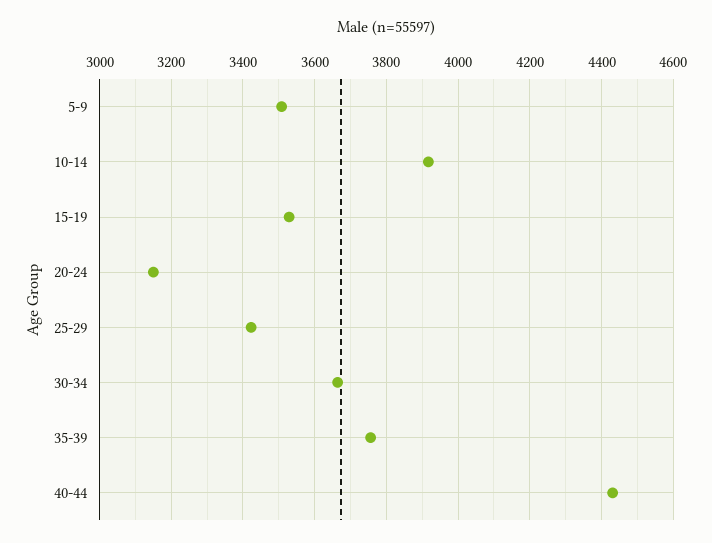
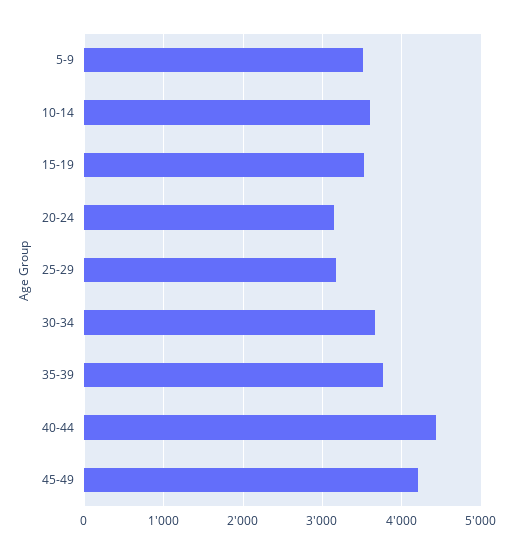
10-14: 3920 -> 3600
25-29: 3420 -> 3200
45-49: none -> 4200

